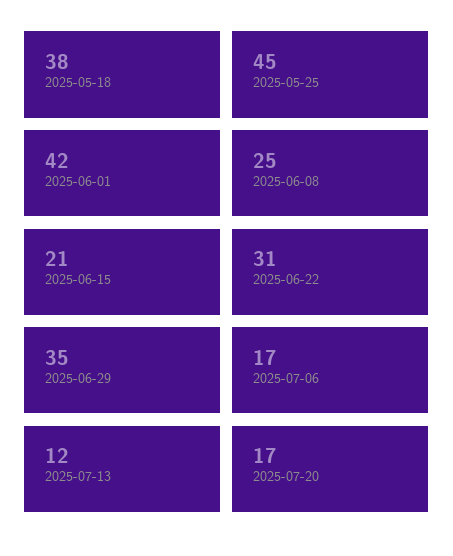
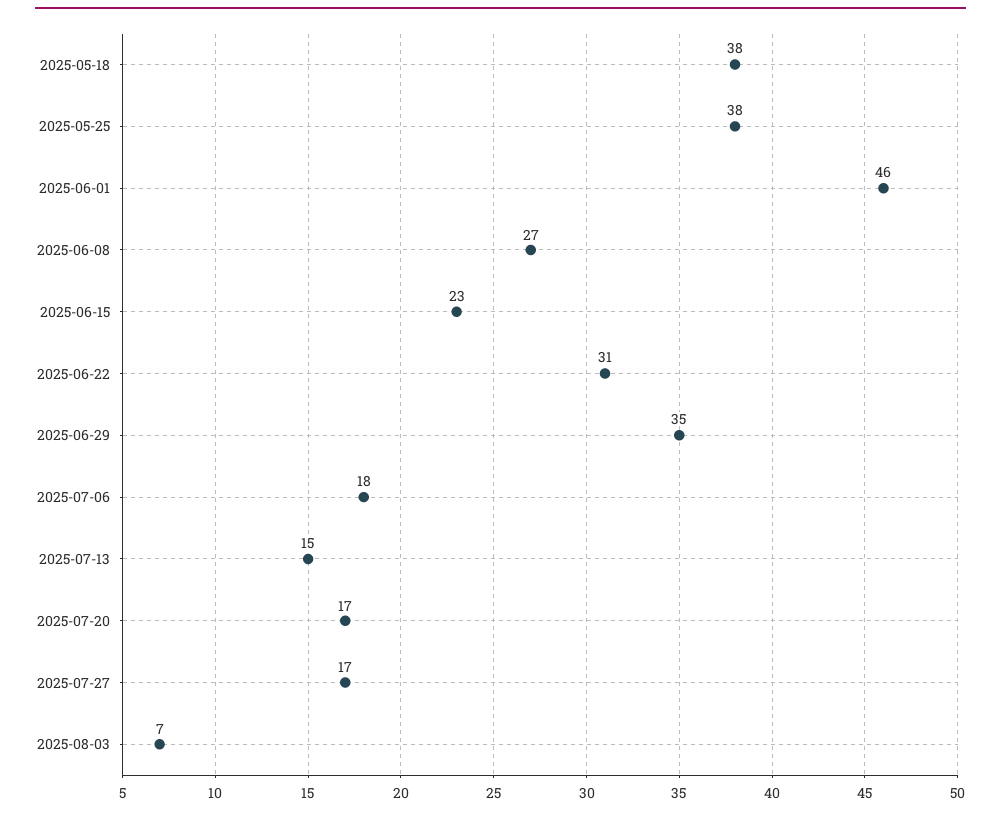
2025-05-25: 45 -> 38
2025-06-01: 42 -> 46
2025-06-08: 25 -> 27
2025-06-15: 21 -> 23
2025-07-06: 17 -> 18
2025-07-13: 12 -> 15
2025-07-27: none -> 17
2025-08-03: none -> 7

